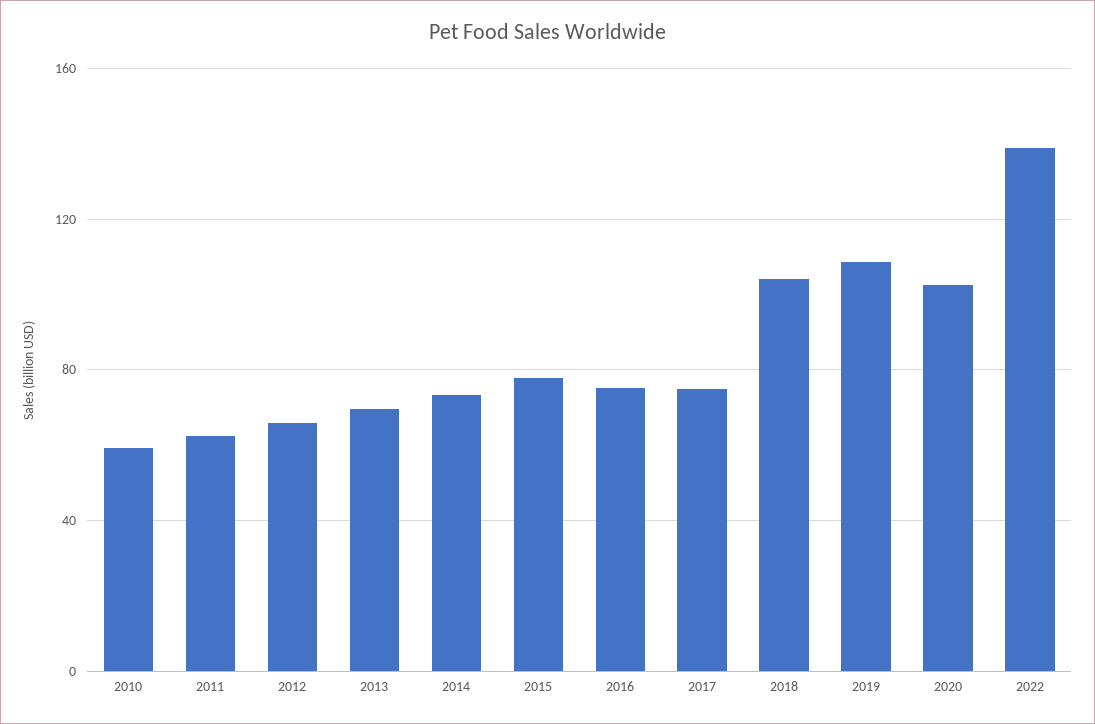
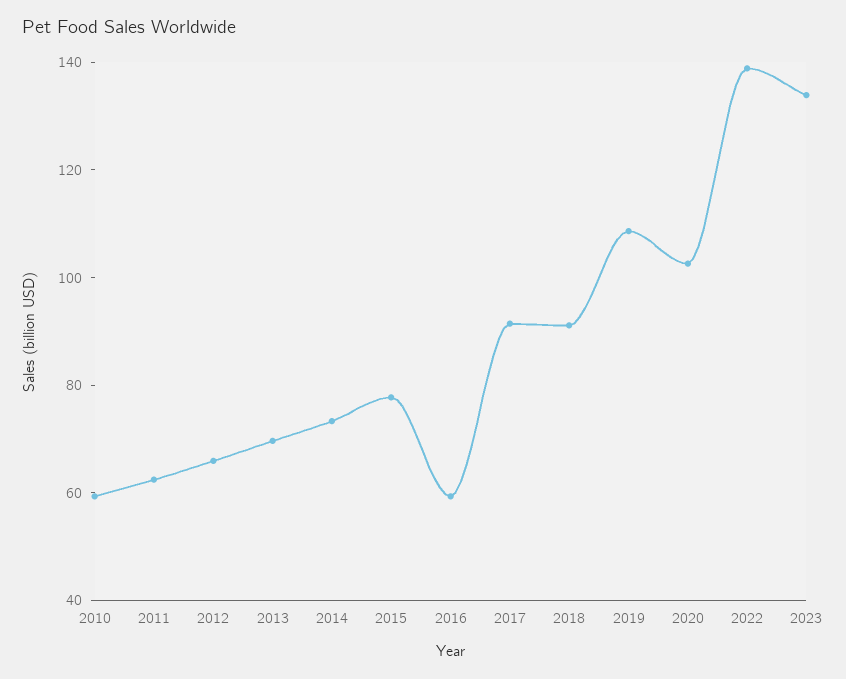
2016: 75 -> 60
2017: 75 -> 90
2018: 105 -> 90
2023: none -> 135

